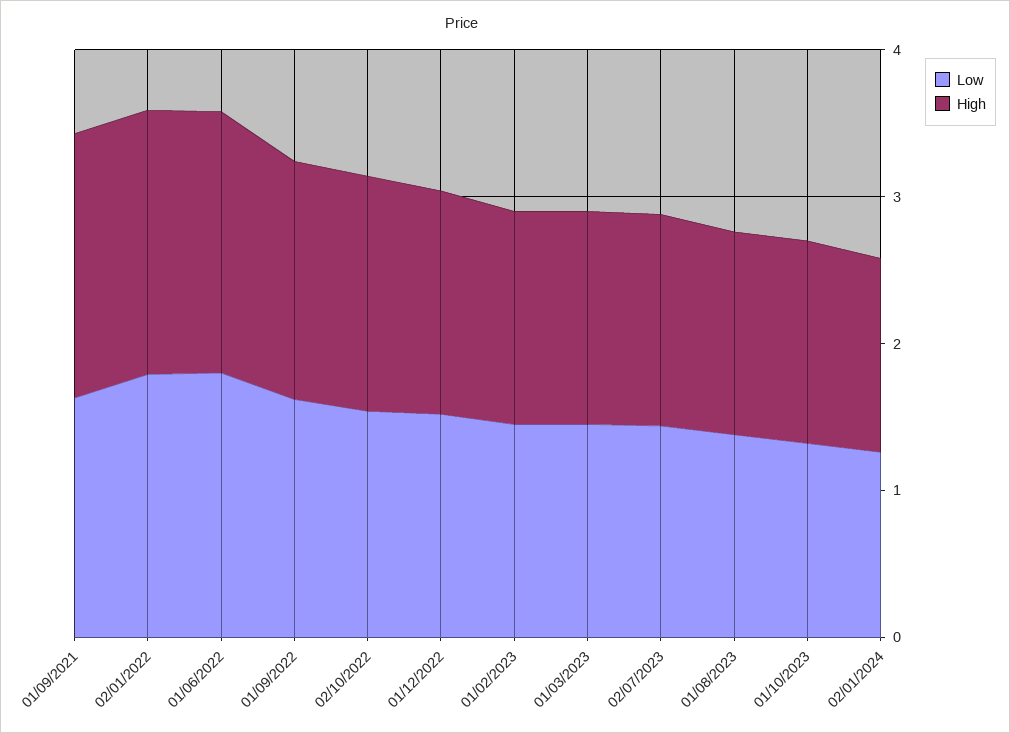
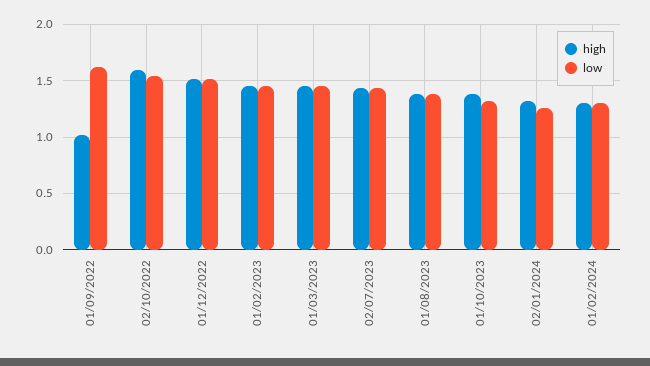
Low, 01/09/2021: 1.6 -> none
High, 01/09/2021: 1.8 -> none
Low, 02/01/2022: 1.8 -> none
High, 02/01/2022: 1.8 -> none
Low, 01/06/2022: 1.8 -> none
High, 01/06/2022: 1.8 -> none
High, 01/09/2022: 1.6 -> 1
High, 01/02/2024: none -> 1.3
Low, 01/02/2024: none -> 1.3

